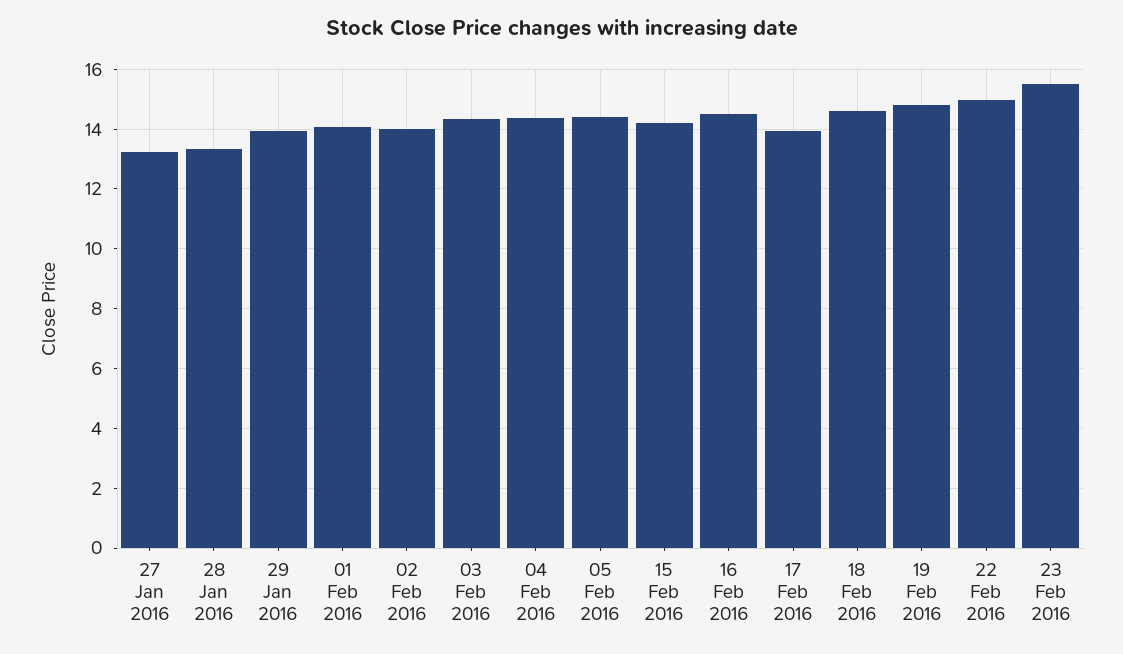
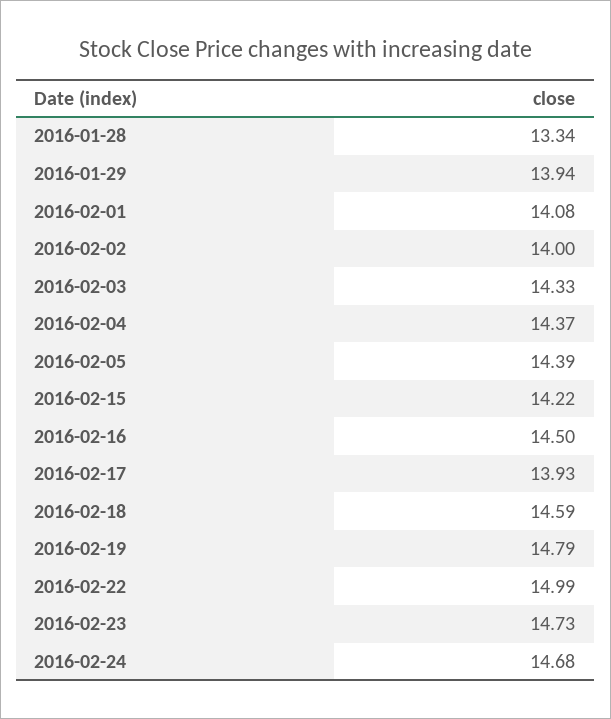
27 Jan 2016: 13.25 -> none
23 Feb 2016: 15.5 -> 14.73
2016-02-24: none -> 14.68

